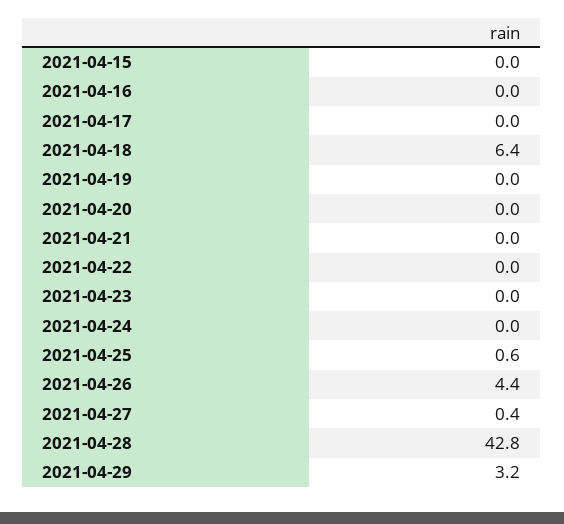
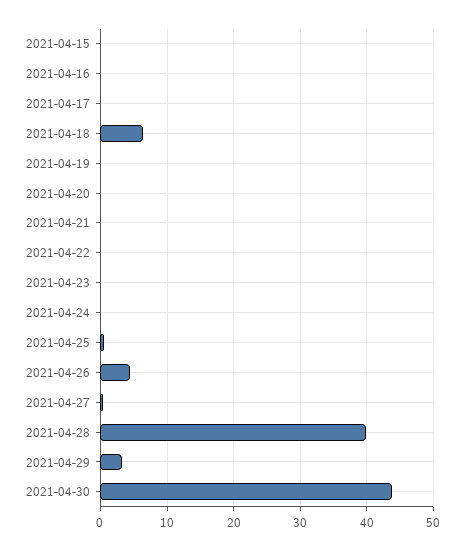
2021-04-28: 42.8 -> 40
2021-04-30: none -> 44

